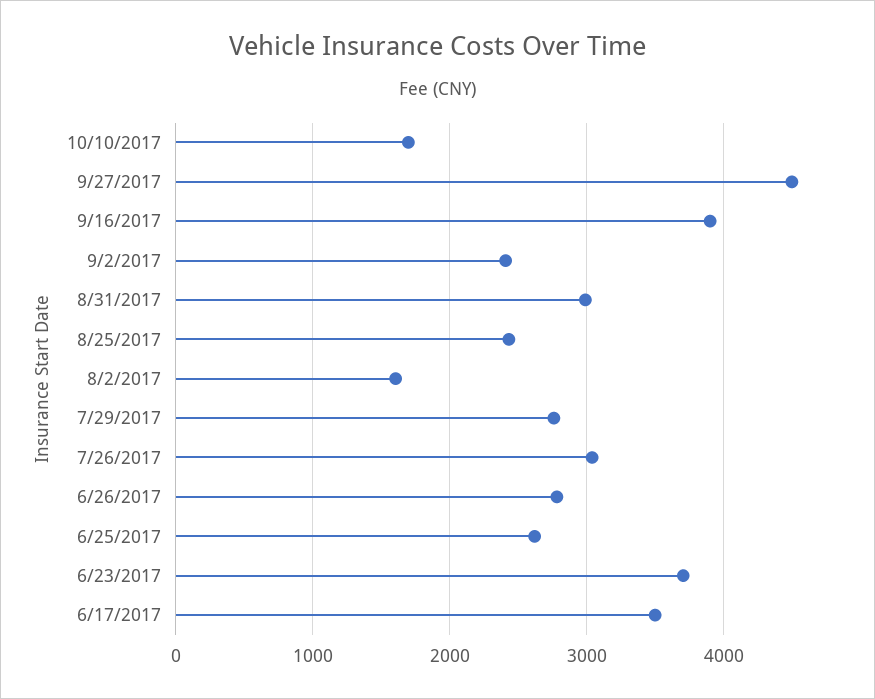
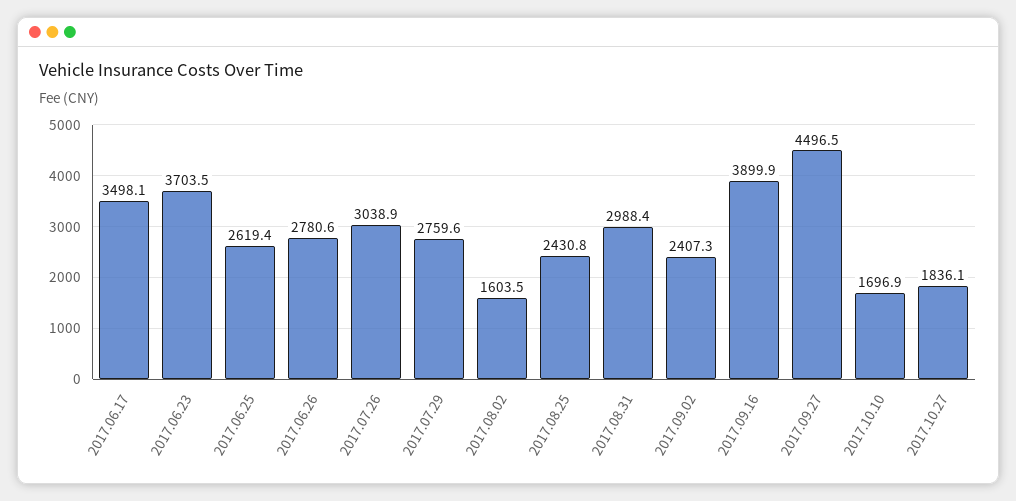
2017.10.27: none -> 1836.1

